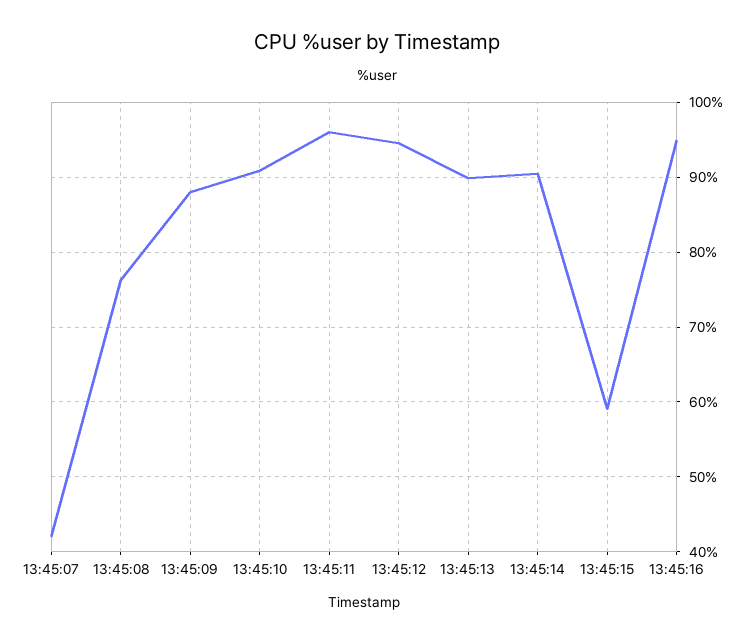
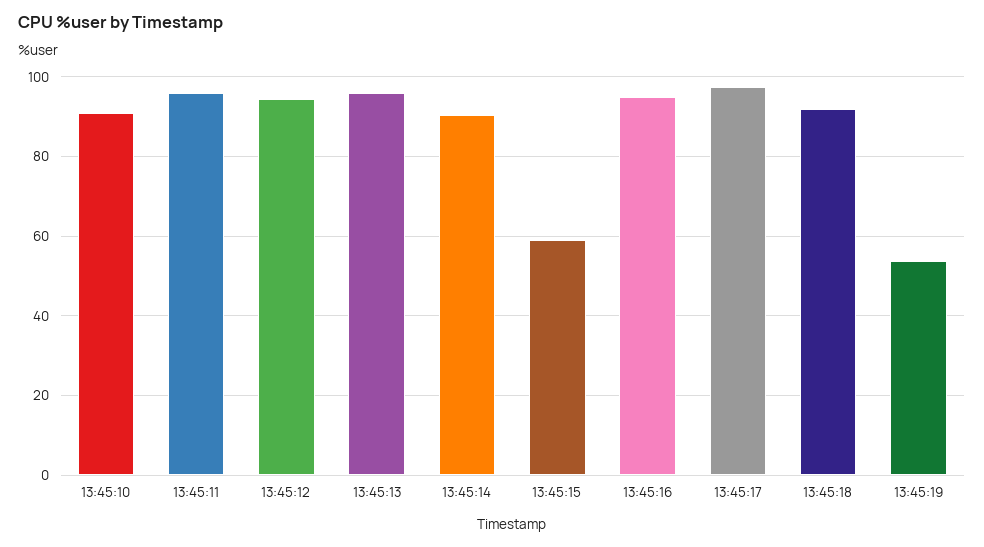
13:45:07: 42 -> none
13:45:08: 76 -> none
13:45:09: 88 -> none
13:45:13: 90 -> 96
13:45:17: none -> 98
13:45:18: none -> 92
13:45:19: none -> 54

